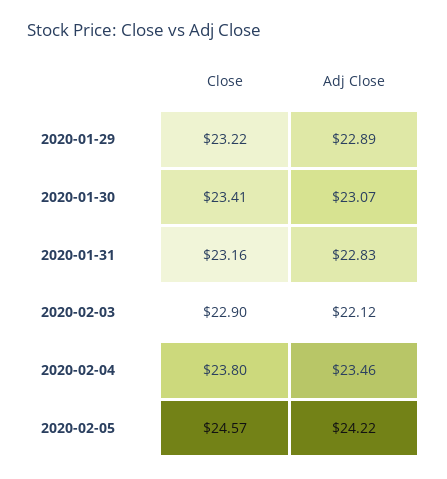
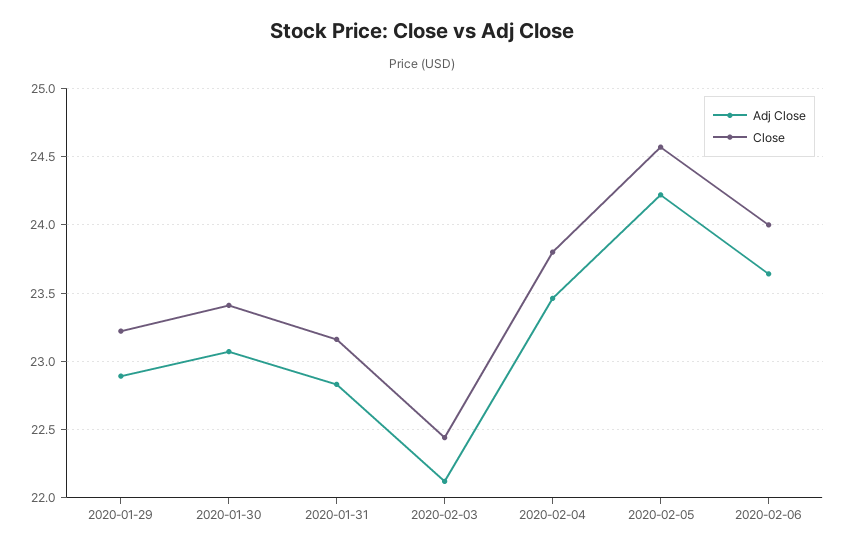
Close, 2020-02-03: 22.9 -> 22.45
Adj Close, 2020-02-06: none -> 23.65
Close, 2020-02-06: none -> 24

